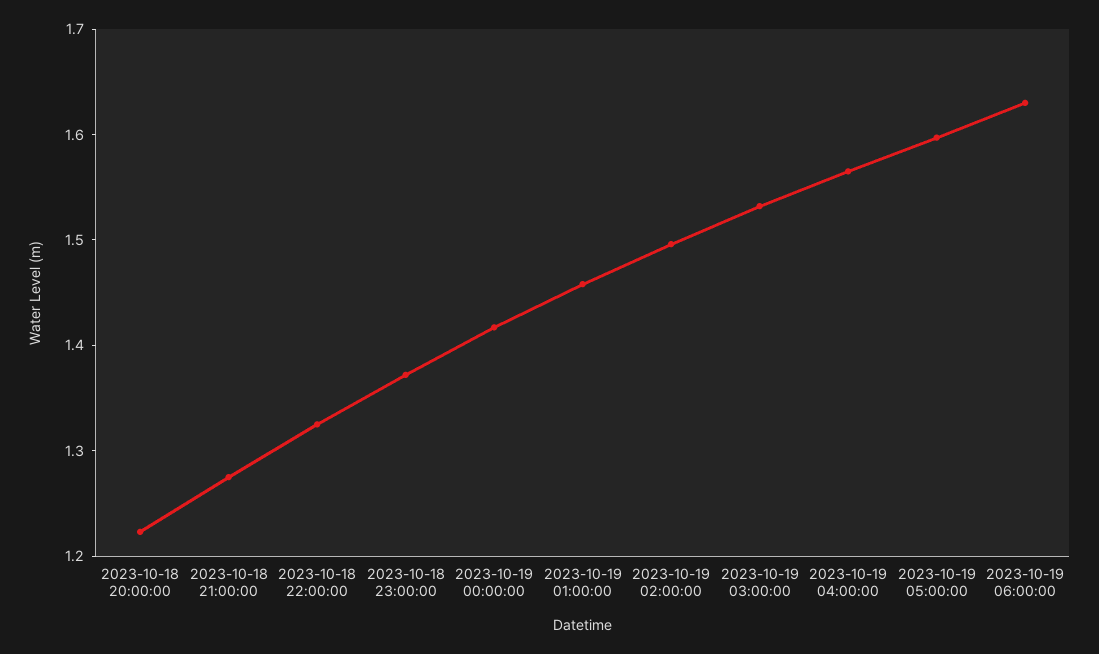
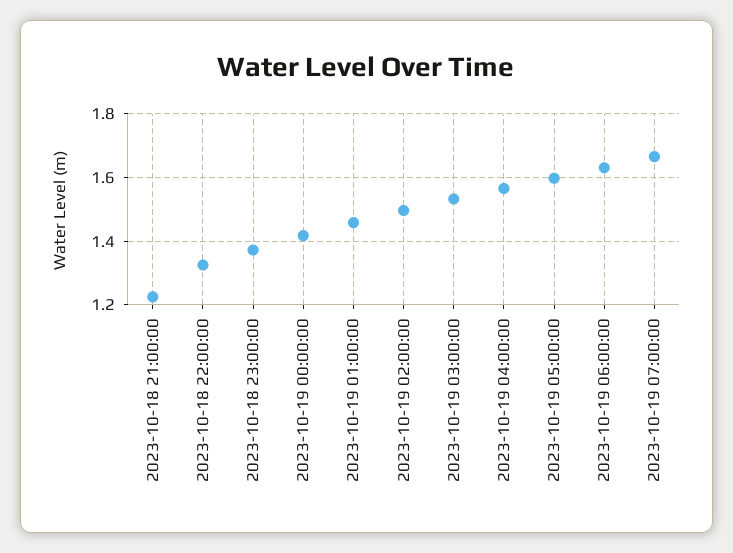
2023-10-18 20:00:00: 1.22 -> none
2023-10-18 21:00:00: 1.28 -> 1.22
2023-10-19 07:00:00: none -> 1.66

